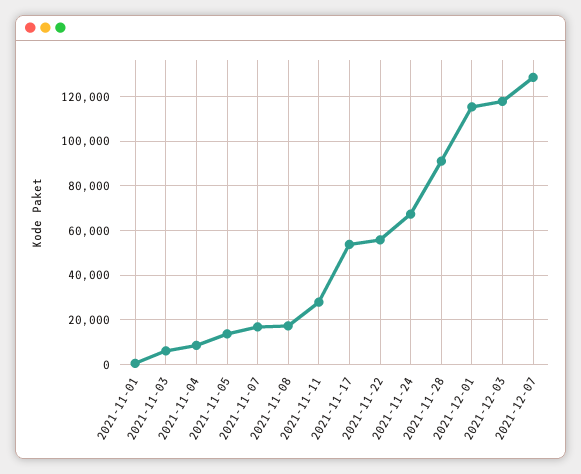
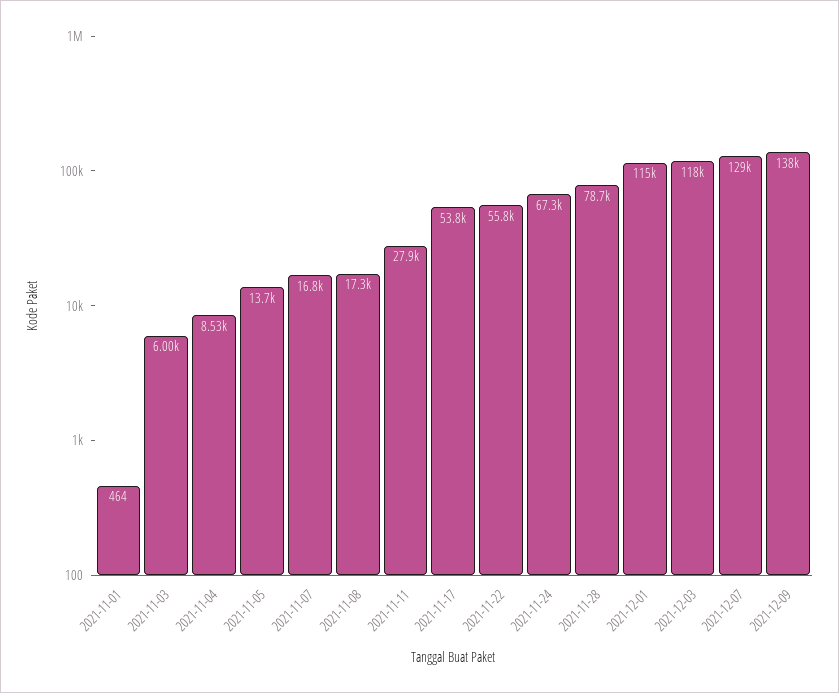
2021-11-28: 90000 -> 78700
2021-12-09: none -> 138000

